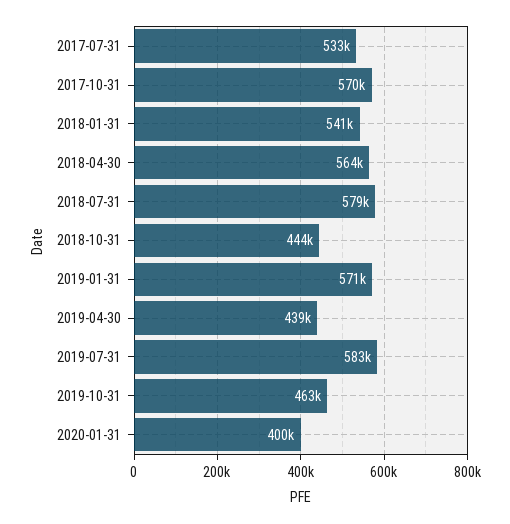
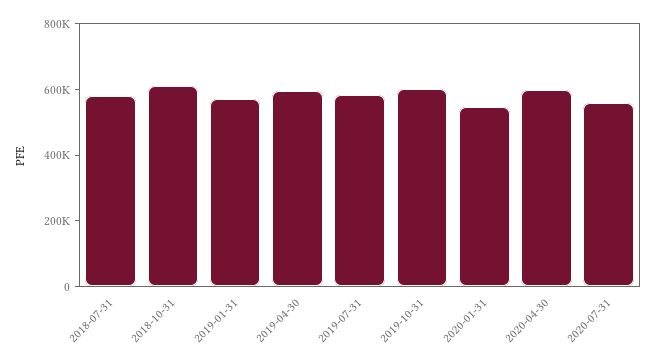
2017-07-31: 533000 -> none
2017-10-31: 570000 -> none
2018-01-31: 541000 -> none
2018-04-30: 564000 -> none
2018-10-31: 444000 -> 600000
2019-04-30: 439000 -> 600000
2019-10-31: 463000 -> 600000
2020-01-31: 400000 -> 550000
2020-04-30: none -> 600000
2020-07-31: none -> 550000

